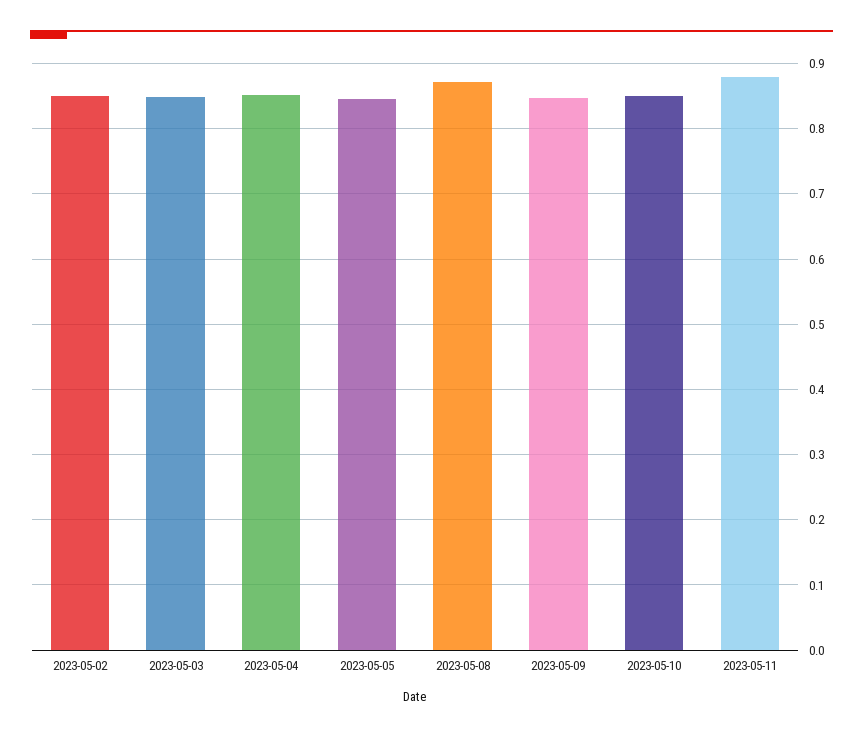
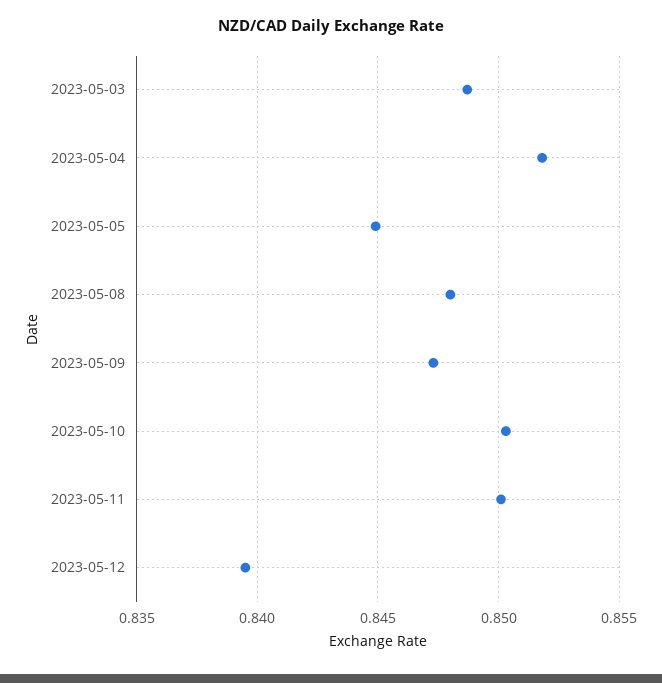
2023-05-02: 0.85 -> none
2023-05-08: 0.87 -> 0.848
2023-05-11: 0.88 -> 0.85
2023-05-12: none -> 0.8395

